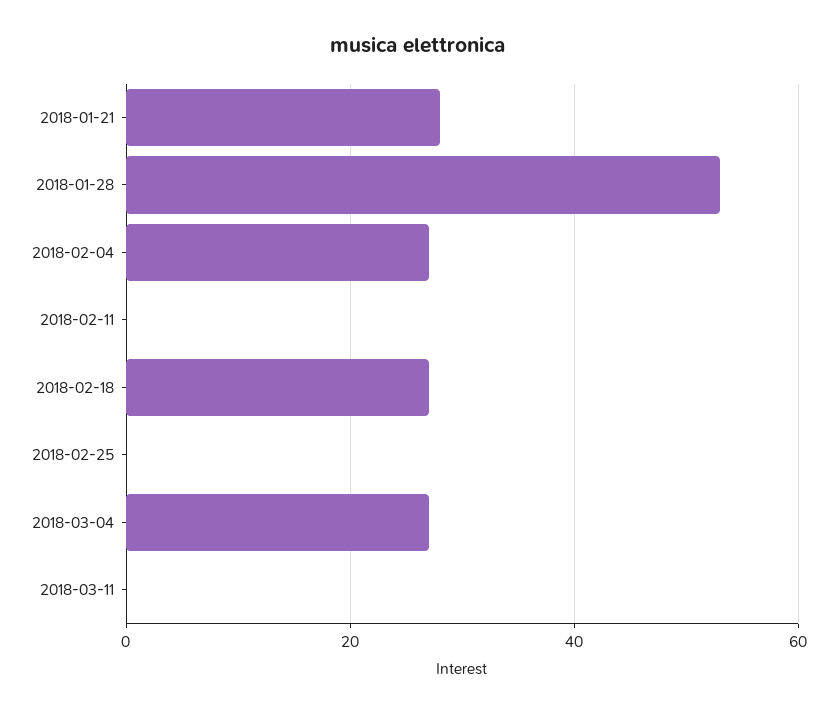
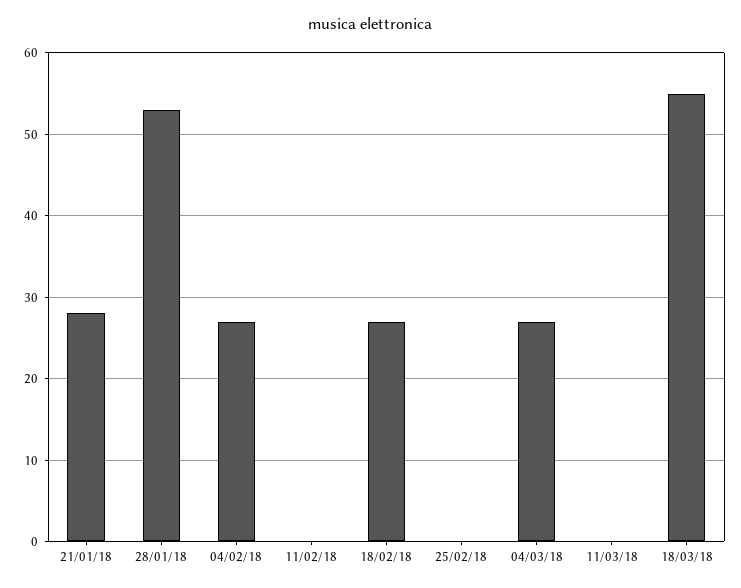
18/03/18: none -> 55

